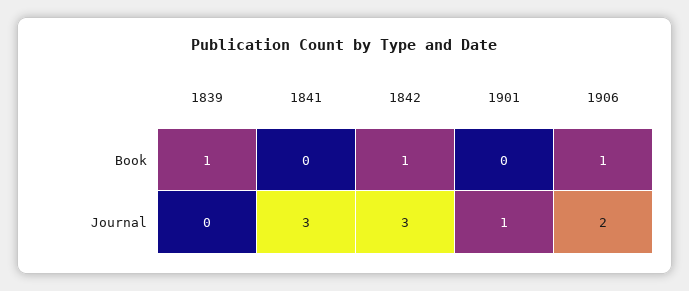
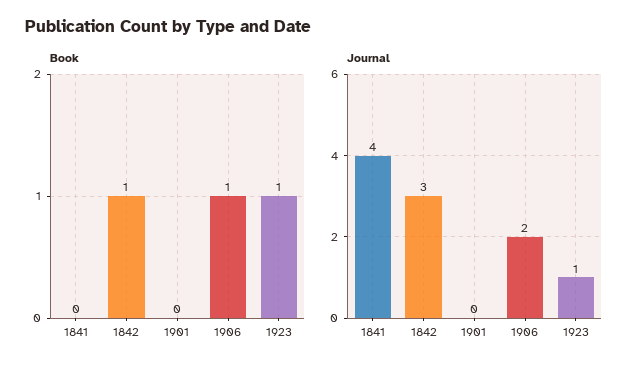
Book, 1839: 1 -> none
Journal, 1839: 0 -> none
Journal, 1841: 3 -> 4
Journal, 1901: 1 -> 0
Book, 1923: none -> 1
Journal, 1923: none -> 1

